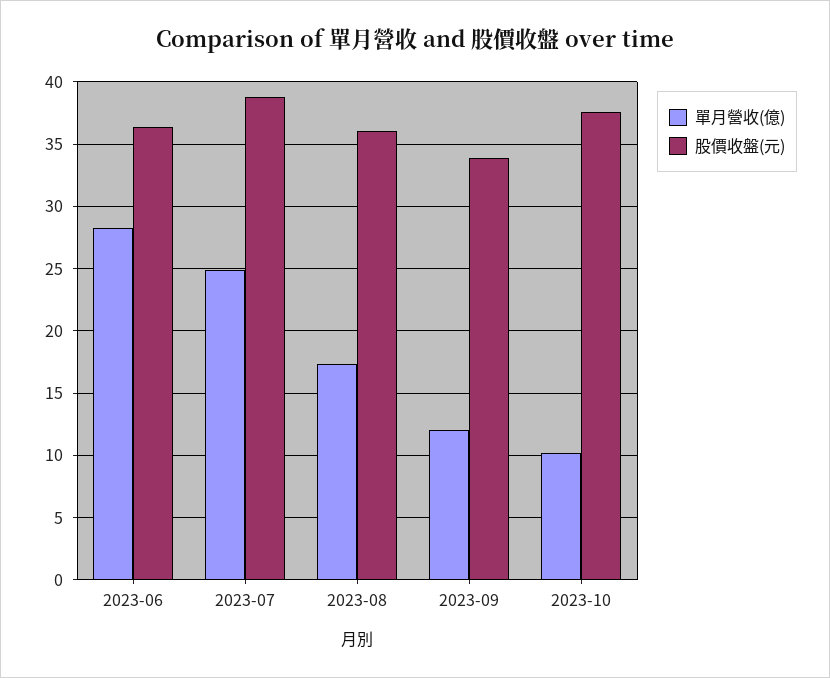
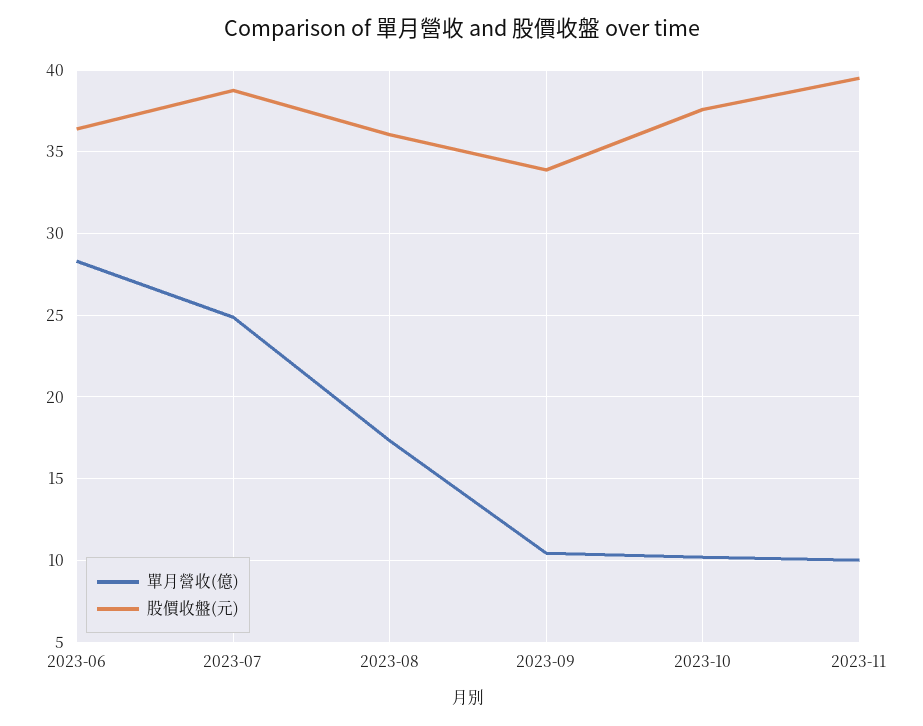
單月營收(億), 2023-09: 12 -> 10.5
單月營收(億), 2023-11: none -> 10
股價收盤(元), 2023-11: none -> 39.5

